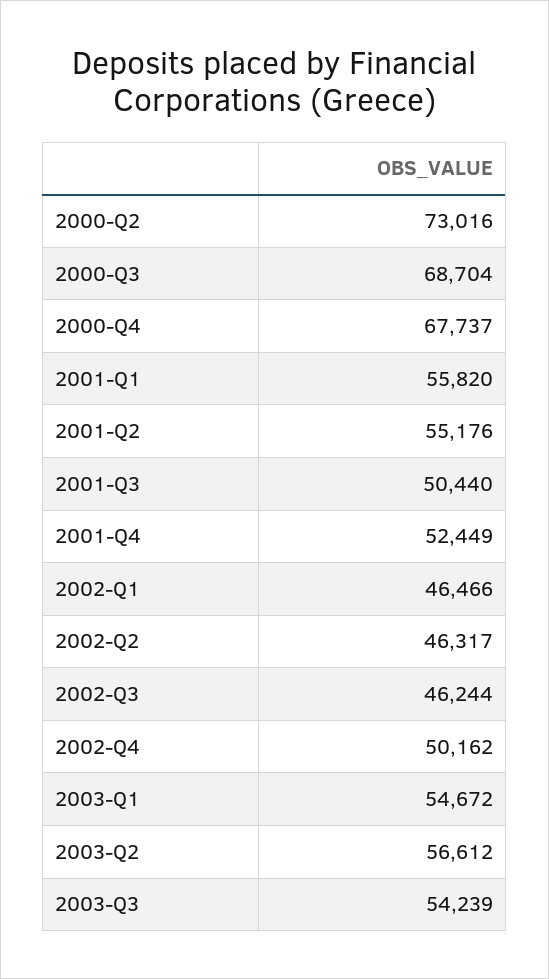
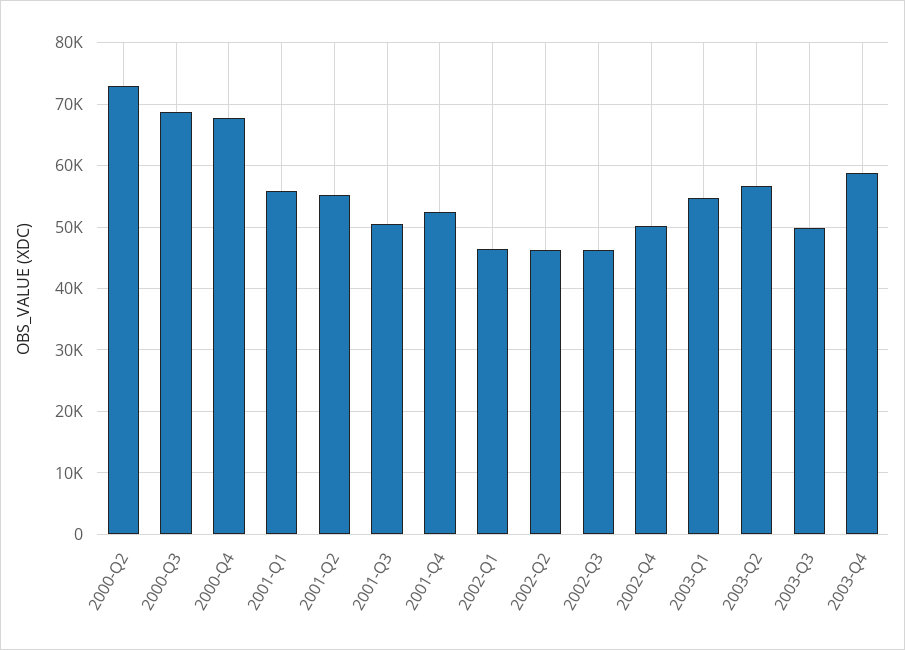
2003-Q3: 54239 -> 50000
2003-Q4: none -> 59000

